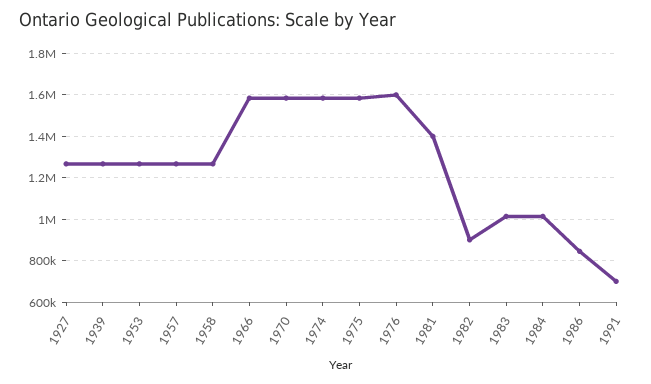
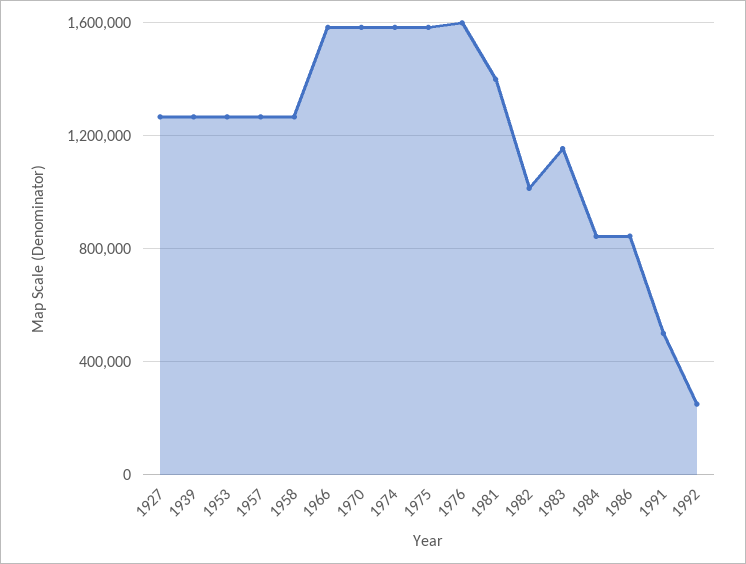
1982: 900000 -> 1000000
1983: 1000000 -> 1150000
1984: 1000000 -> 850000
1991: 700000 -> 500000
1992: none -> 250000

